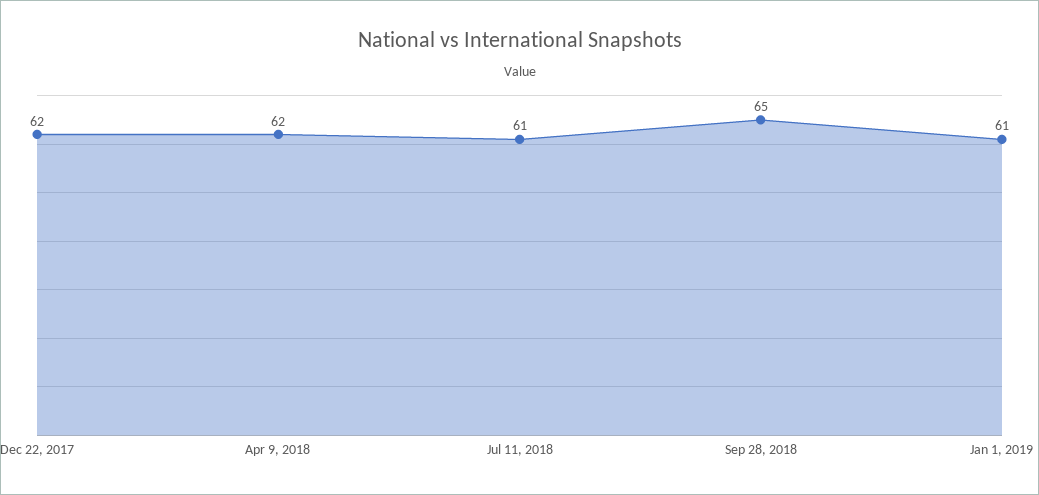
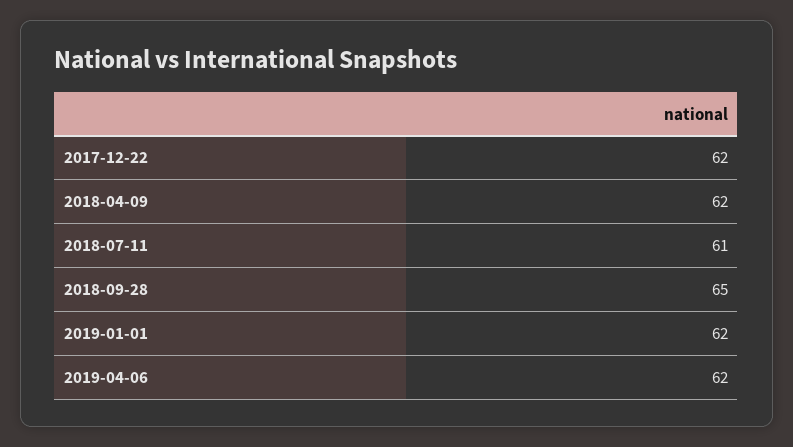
Jan 1, 2019: 61 -> 62
2019-04-06: none -> 62

